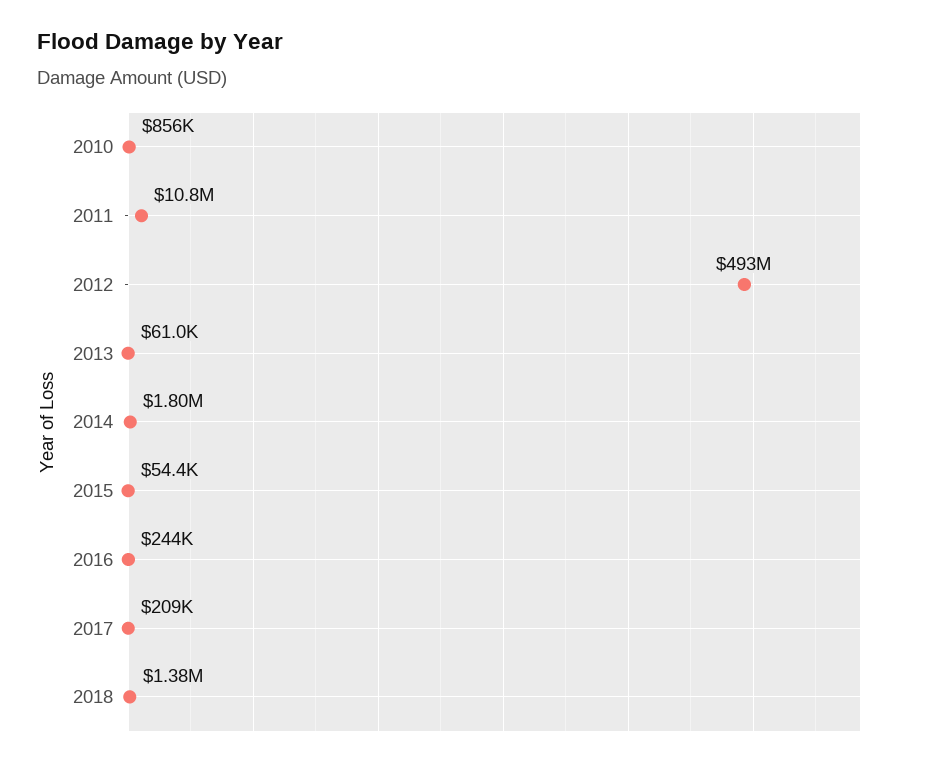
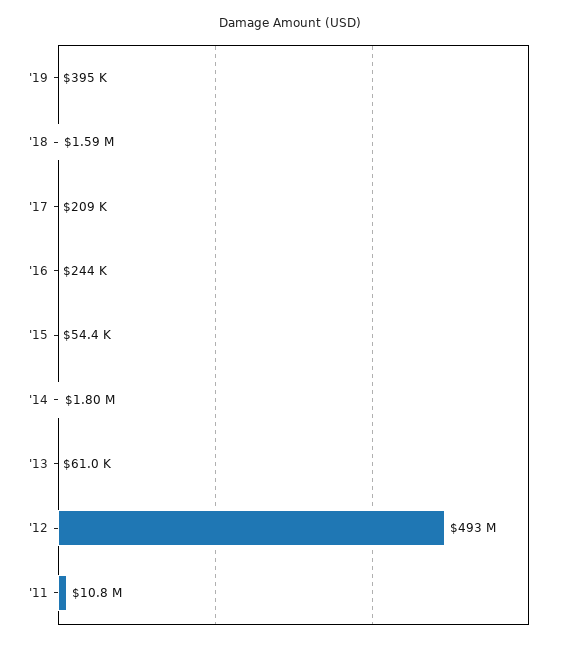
2010: 856000 -> none
2018: 1380000 -> 1590000
'19: none -> 395000

